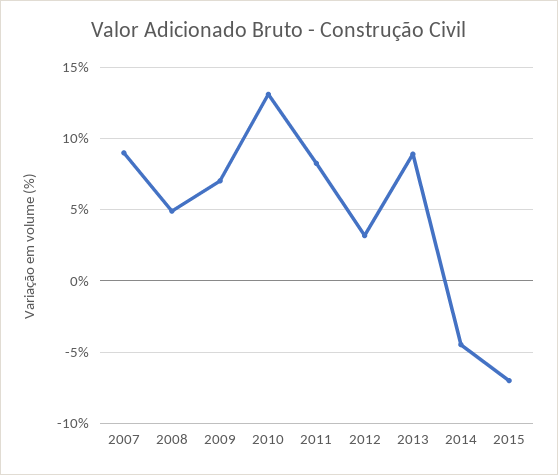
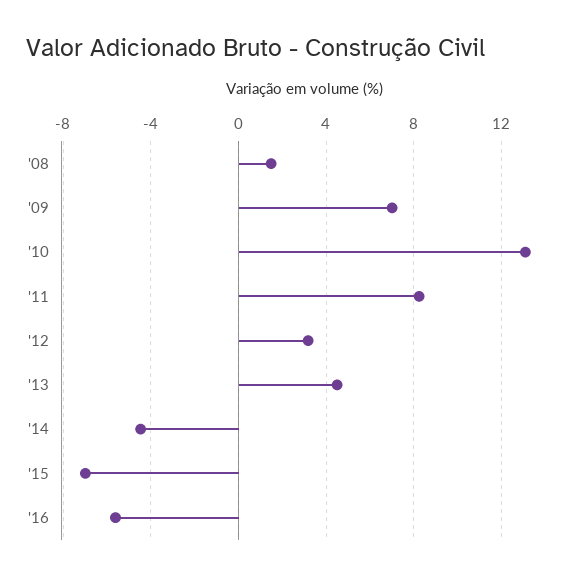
2007: 9 -> none
2008: 5 -> 1.5
2013: 9 -> 4.5
'16: none -> -5.5

